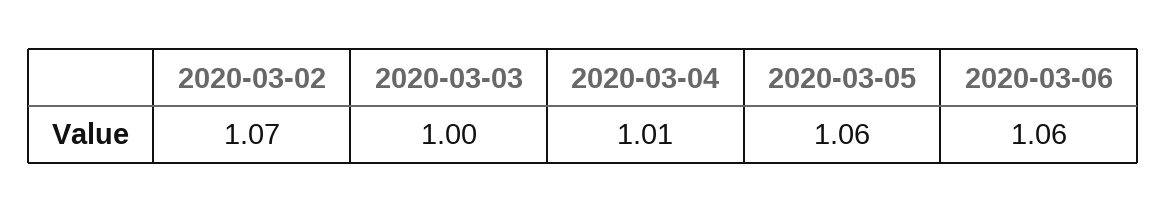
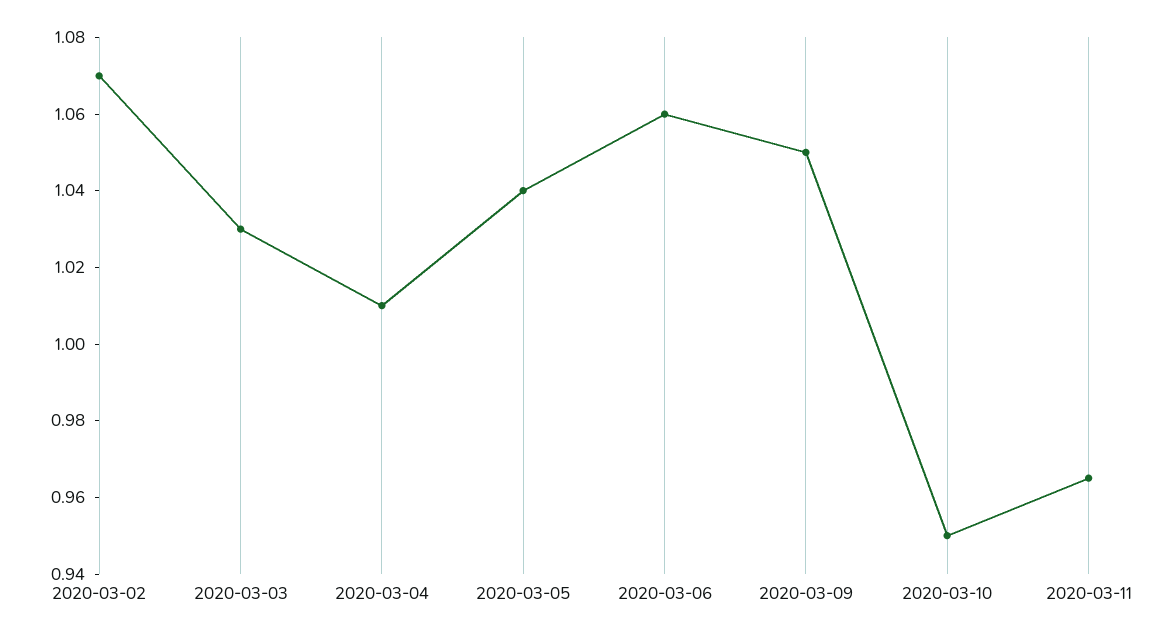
2020-03-03: 1 -> 1.03
2020-03-05: 1.06 -> 1.04
2020-03-09: none -> 1.05
2020-03-10: none -> 0.95
2020-03-11: none -> 0.965

